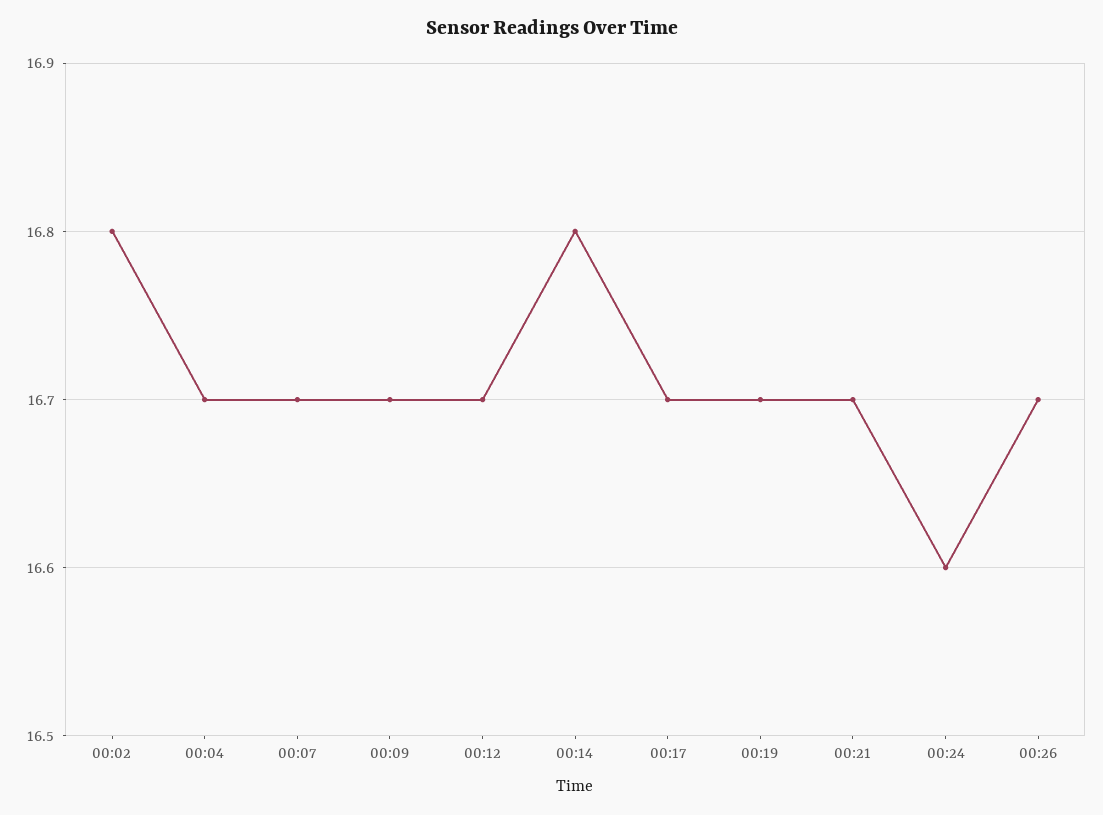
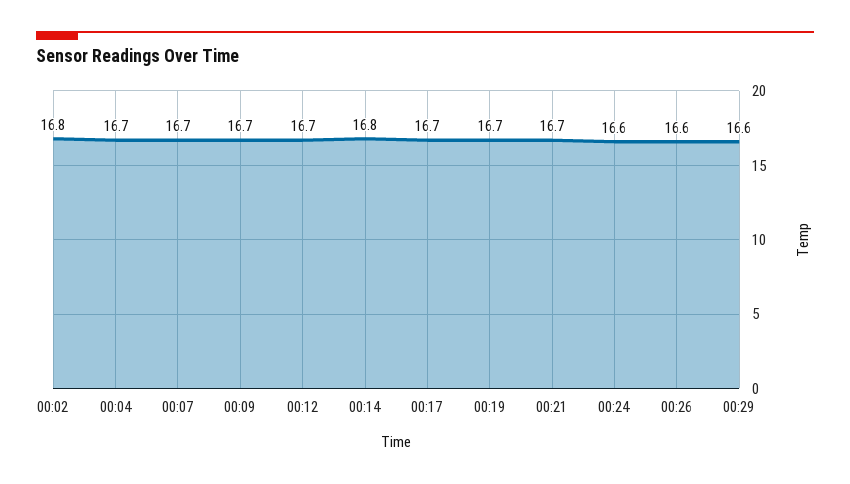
00:26: 16.7 -> 16.6
00:29: none -> 16.6

